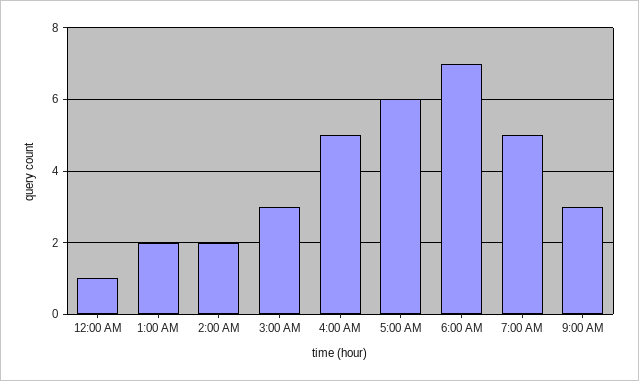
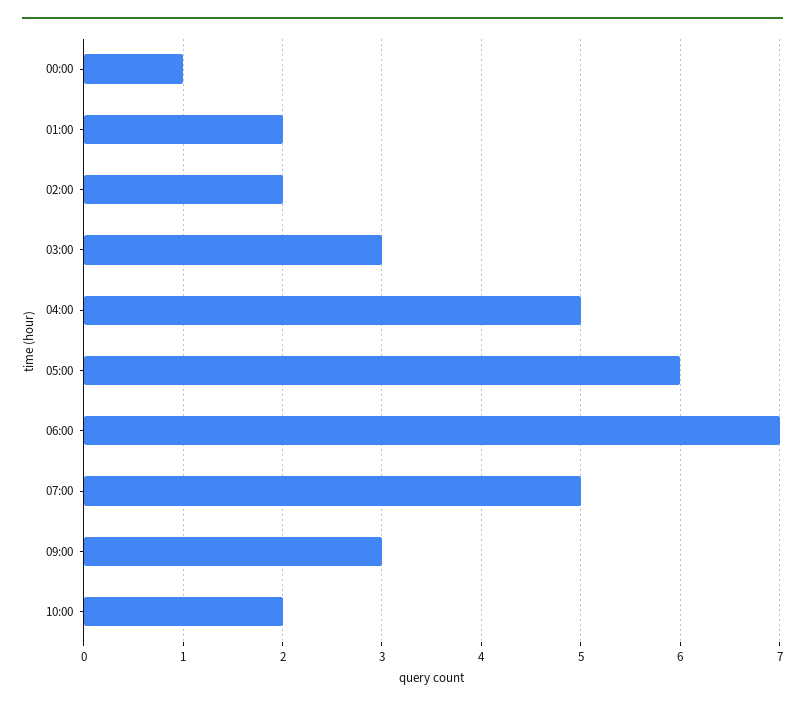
10:00: none -> 2

